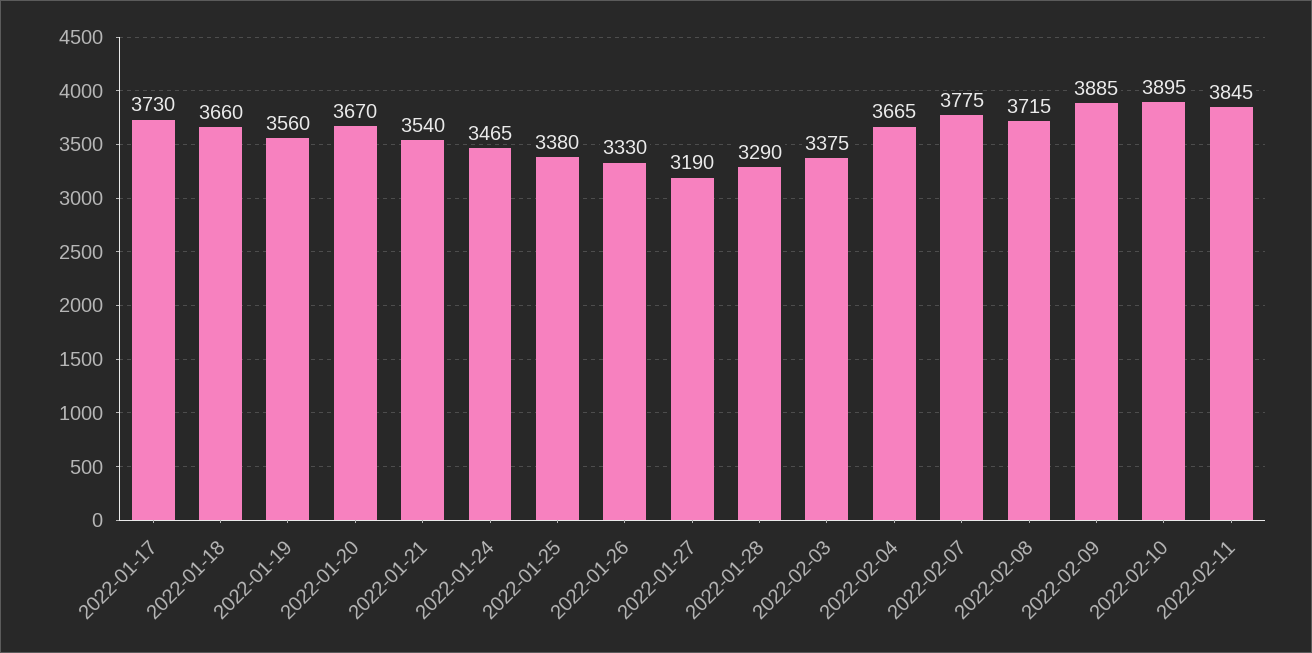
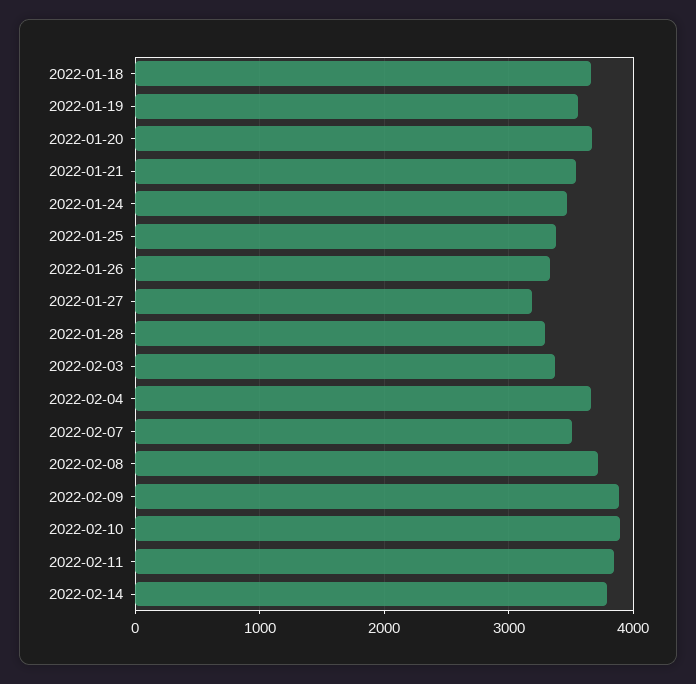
2022-01-17: 3730 -> none
2022-02-07: 3775 -> 3500
2022-02-14: none -> 3800

